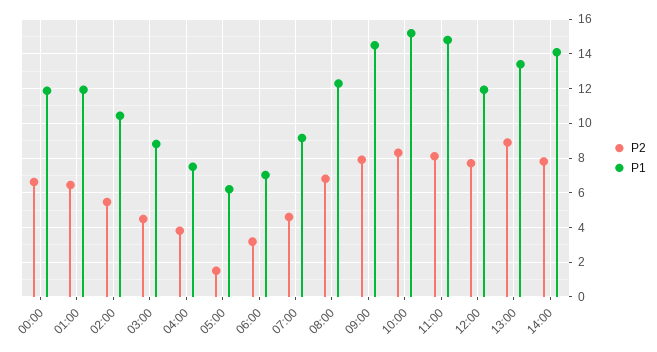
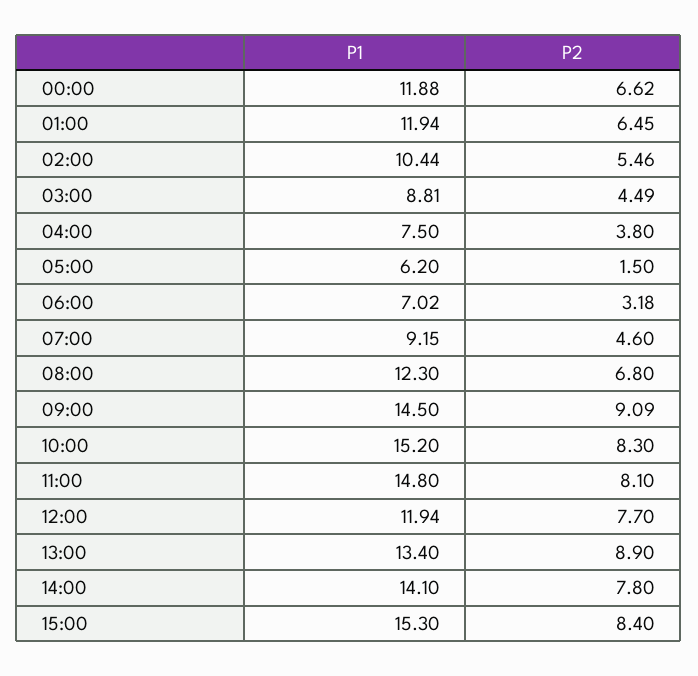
P2, 09:00: 8 -> 9.09
P1, 15:00: none -> 15.3
P2, 15:00: none -> 8.4

